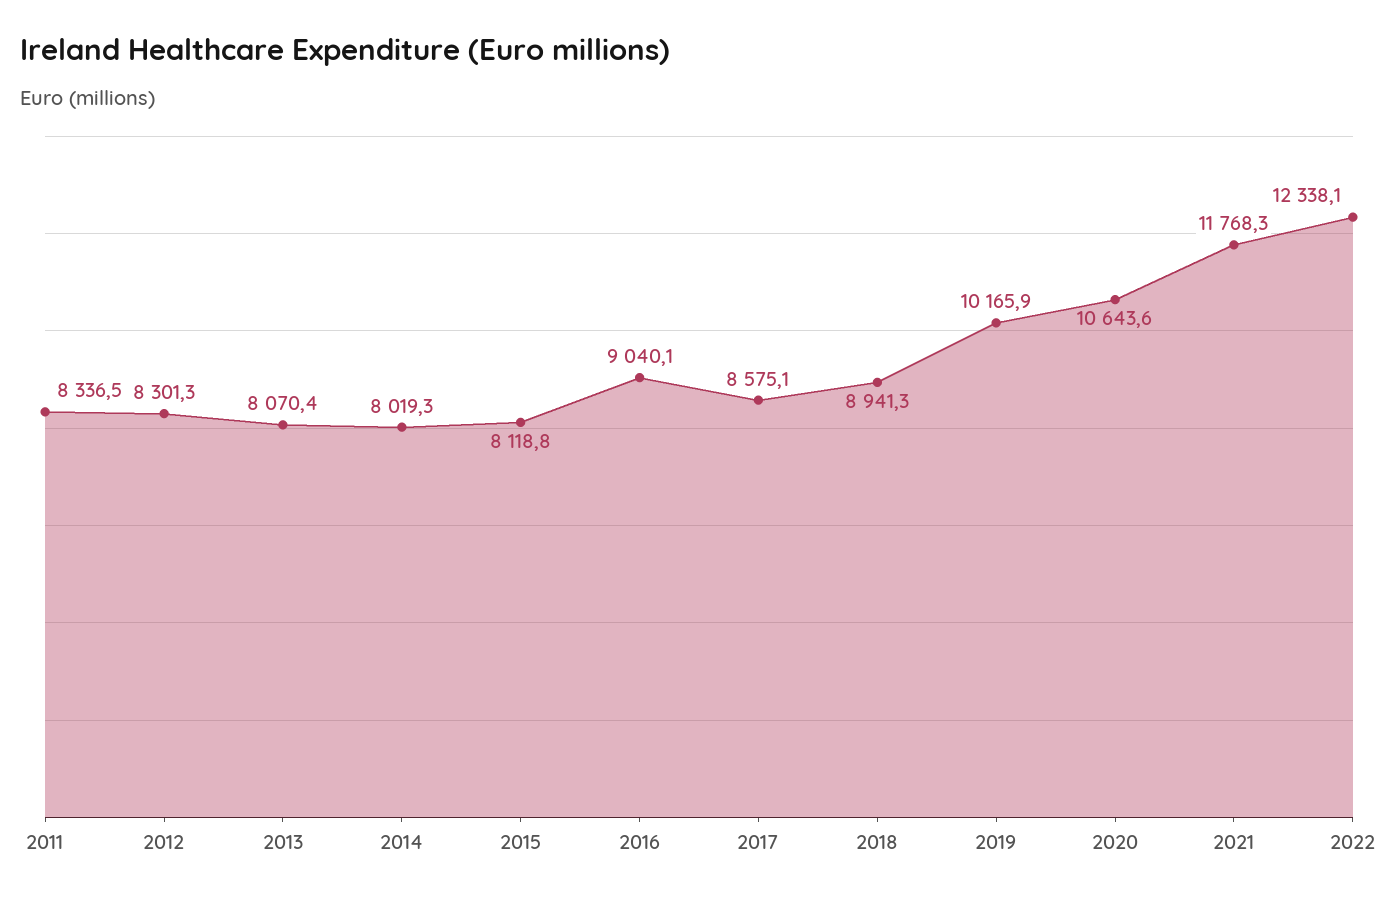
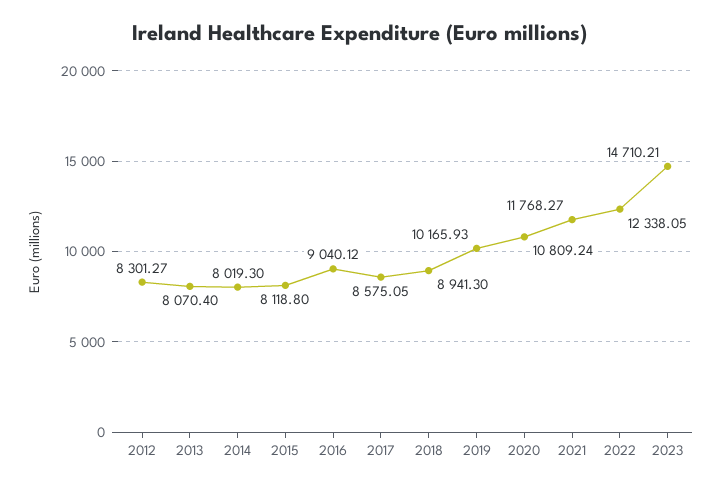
2011: 8336.5 -> none
2020: 10643.6 -> 10809.24
2023: none -> 14710.21

